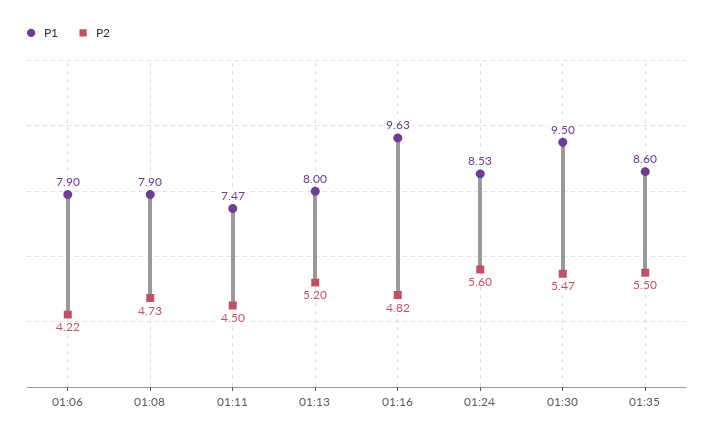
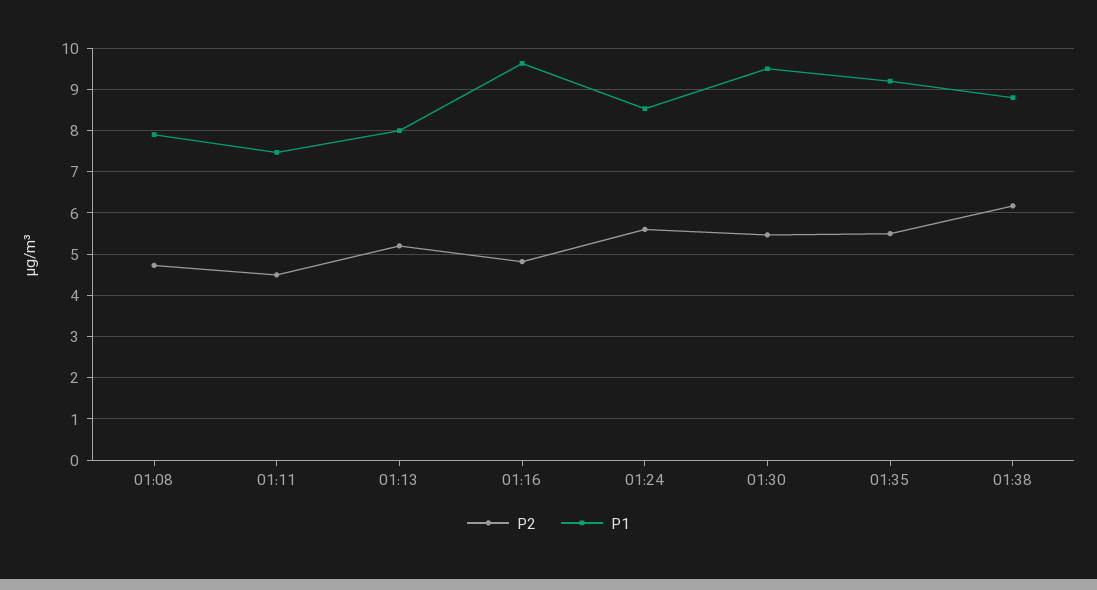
P1, 01:06: 7.9 -> none
P2, 01:06: 4.22 -> none
P1, 01:35: 8.6 -> 9.2
P2, 01:38: none -> 6.2
P1, 01:38: none -> 8.8

